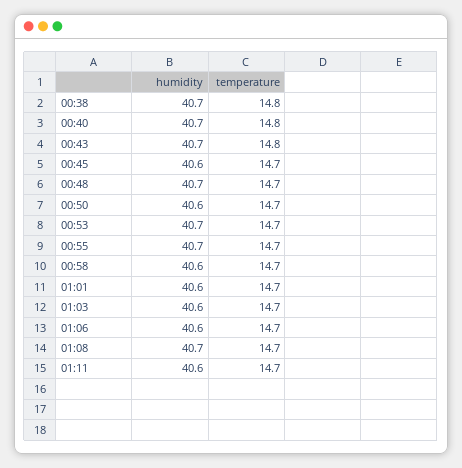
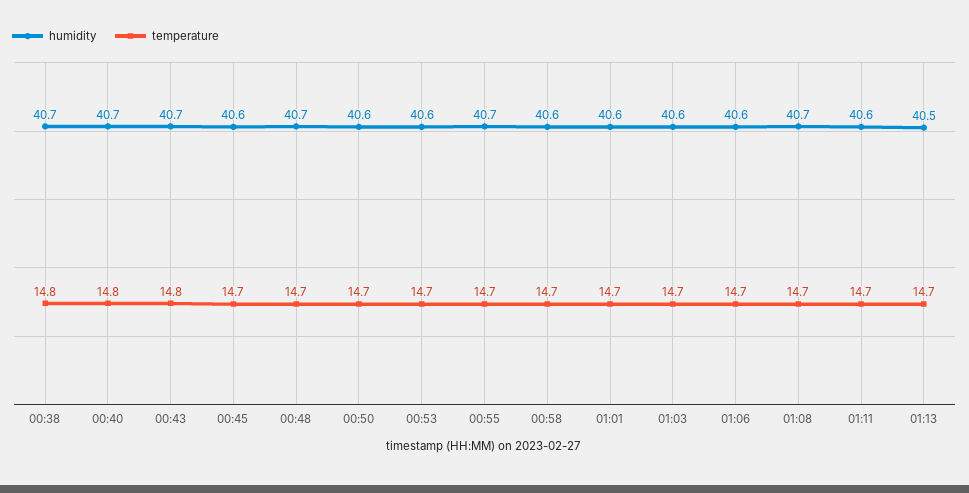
humidity, 00:53: 40.7 -> 40.6
humidity, 01:13: none -> 40.5
temperature, 01:13: none -> 14.7

